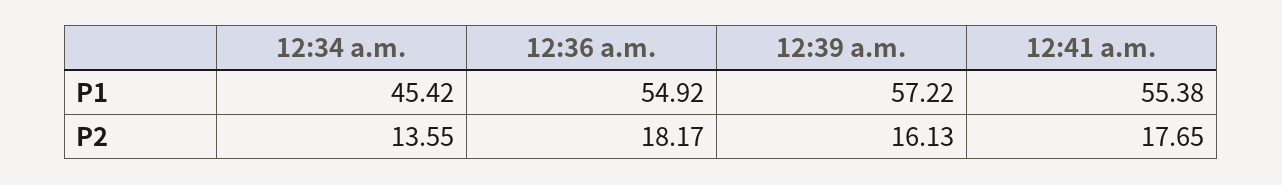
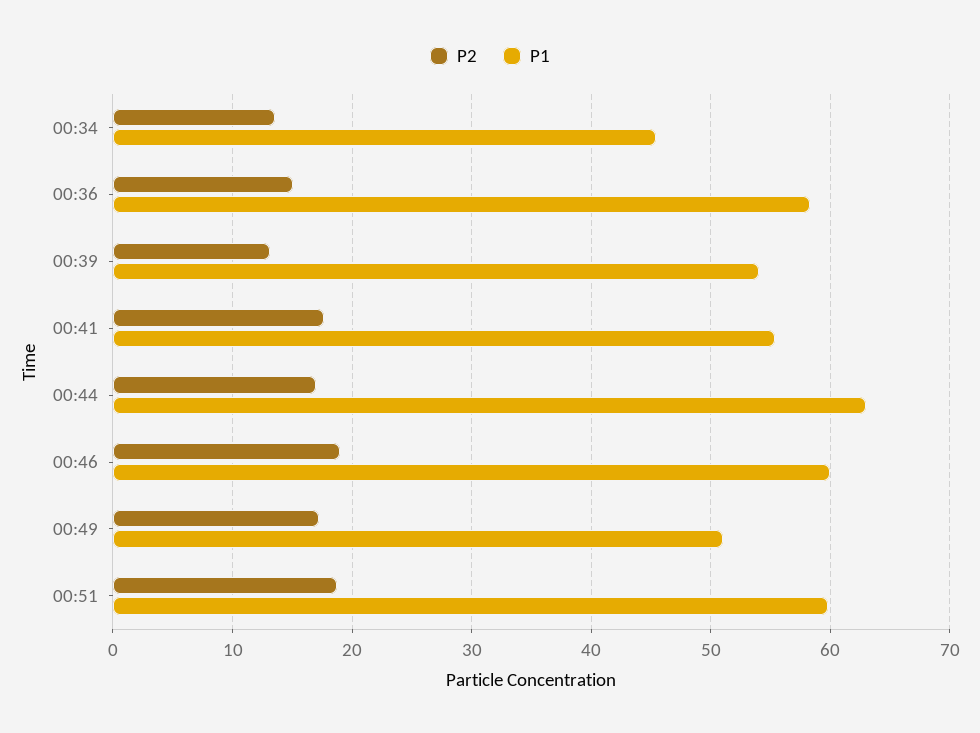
P1, 12:36 a.m.: 54.92 -> 58
P1, 12:39 a.m.: 57.22 -> 54
P2, 12:36 a.m.: 18.17 -> 15
P2, 12:39 a.m.: 16.13 -> 13
P2, 00:44: none -> 17
P1, 00:44: none -> 63
P2, 00:46: none -> 19
P1, 00:46: none -> 60
P2, 00:49: none -> 17
P1, 00:49: none -> 51
P2, 00:51: none -> 19
P1, 00:51: none -> 60

